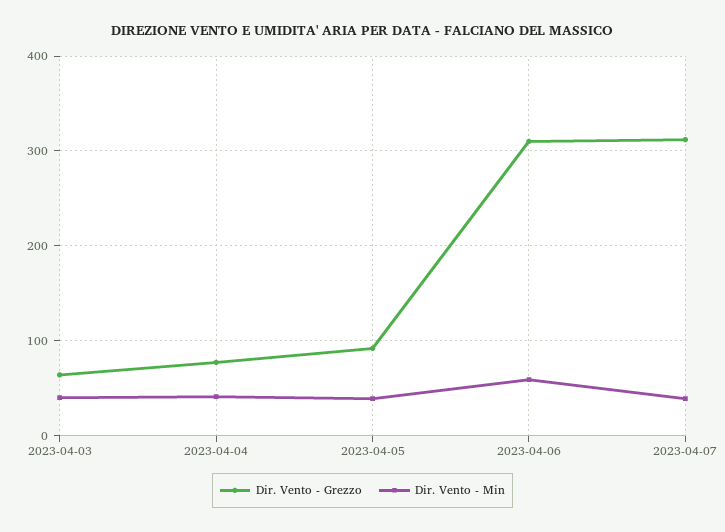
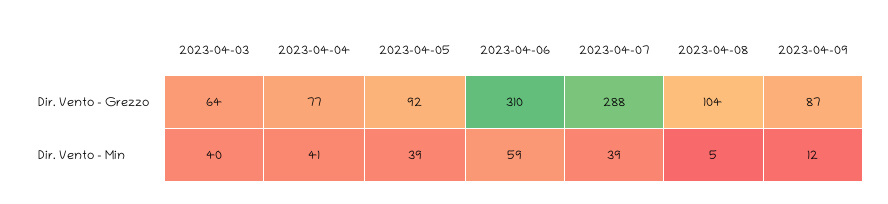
Dir. Vento - Grezzo, 2023-04-07: 310 -> 288
Dir. Vento - Grezzo, 2023-04-08: none -> 104
Dir. Vento - Grezzo, 2023-04-09: none -> 87
Dir. Vento - Min, 2023-04-08: none -> 5
Dir. Vento - Min, 2023-04-09: none -> 12

